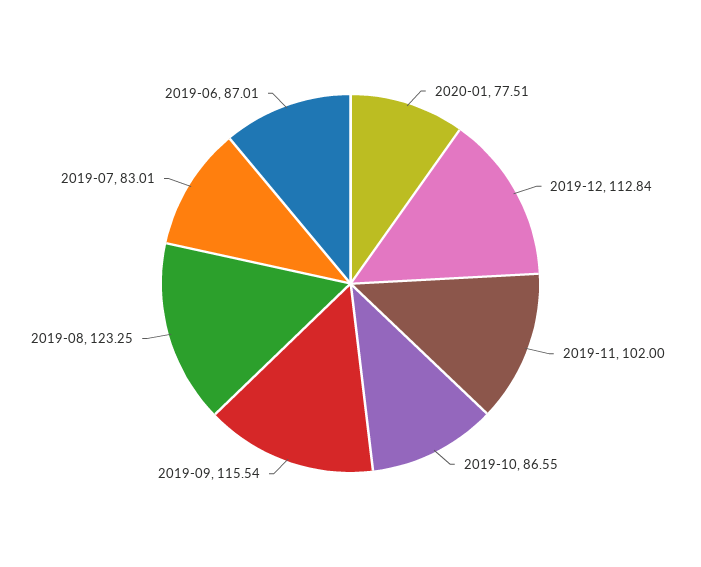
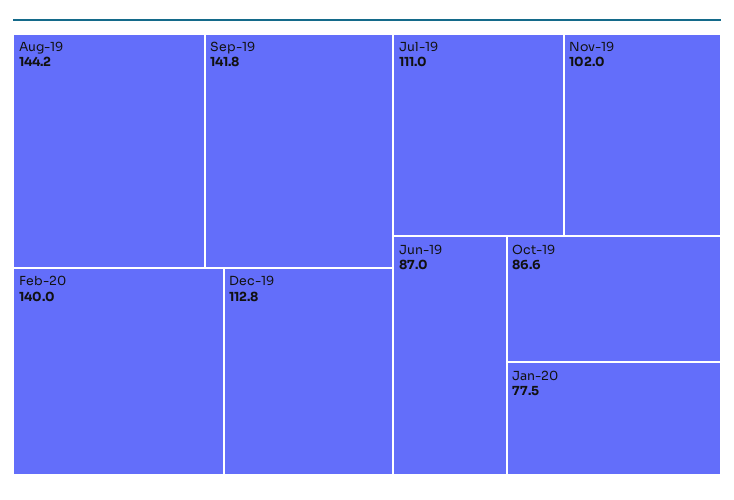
2019-09: 115.54 -> 141.8
2019-08: 123.25 -> 144.2
2019-07: 83.01 -> 111
Feb-20: none -> 140

